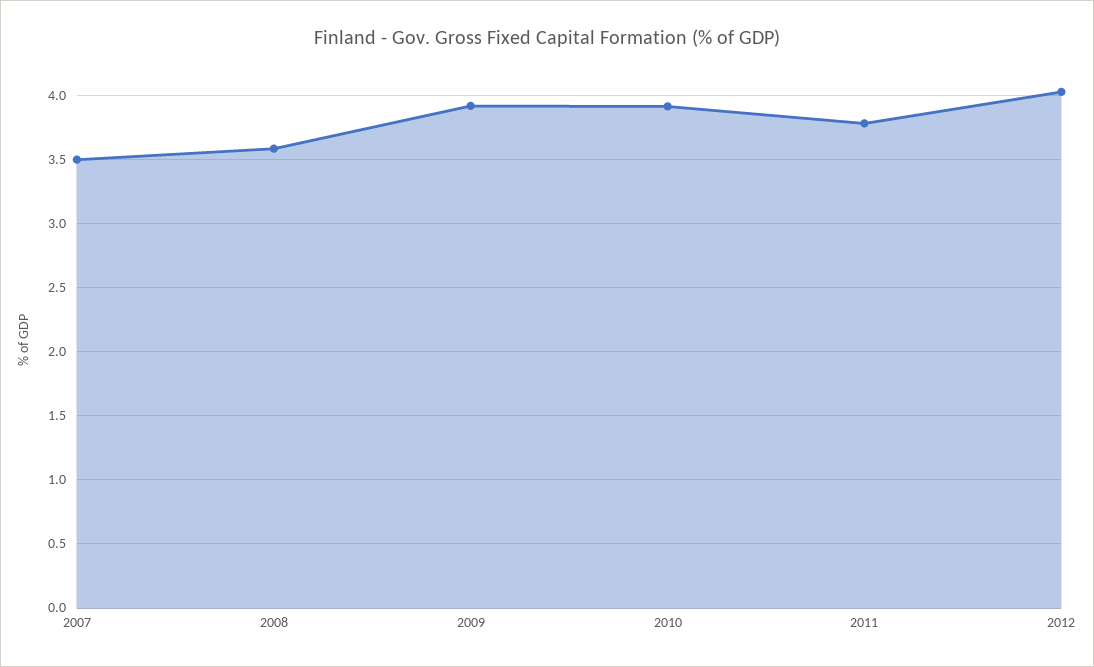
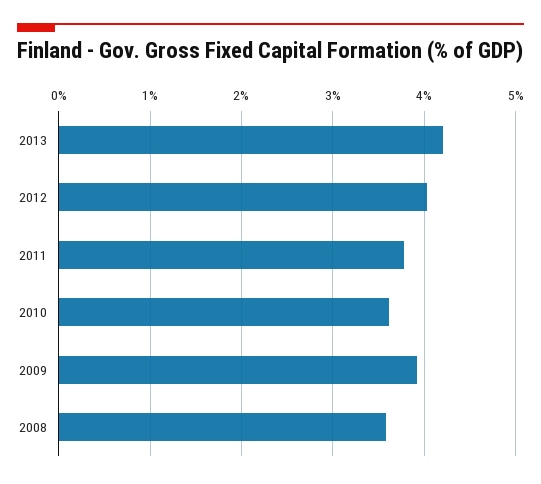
2007: 3.5 -> none
2010: 3.9 -> 3.6
2013: none -> 4.2

